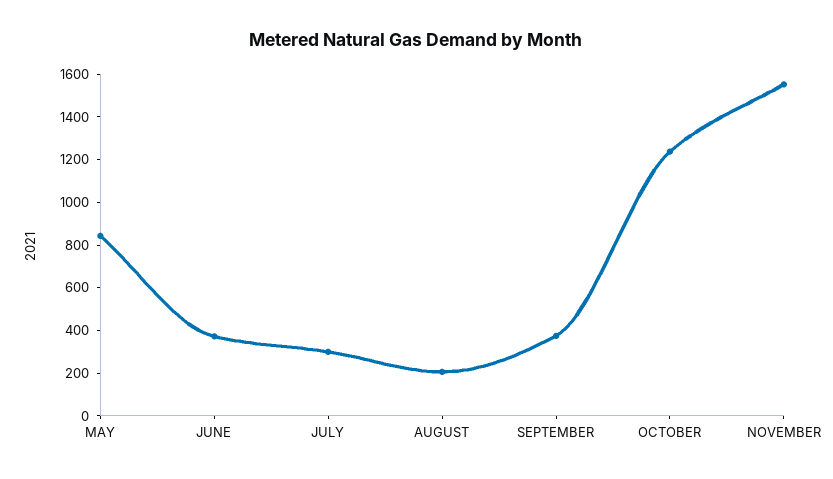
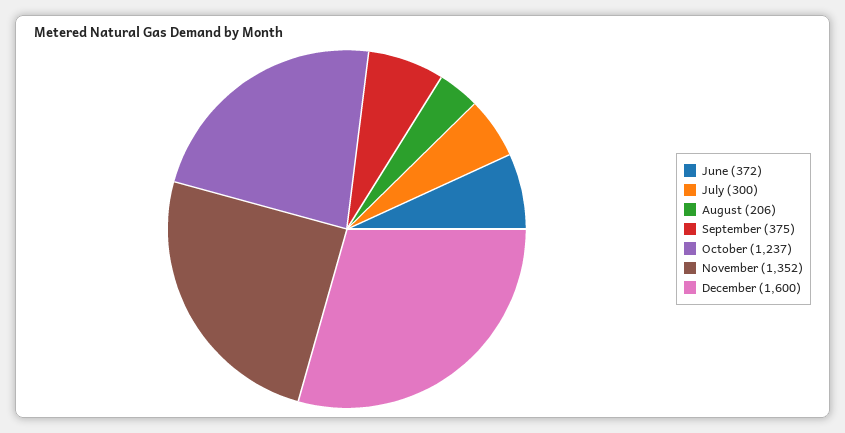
MAY: 850 -> none
NOVEMBER: 1550 -> 1352
December: none -> 1600

